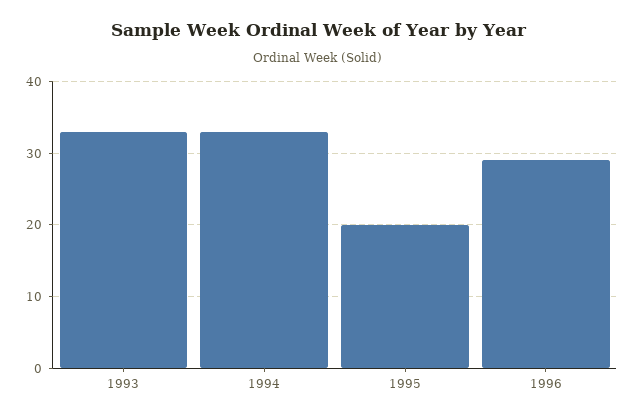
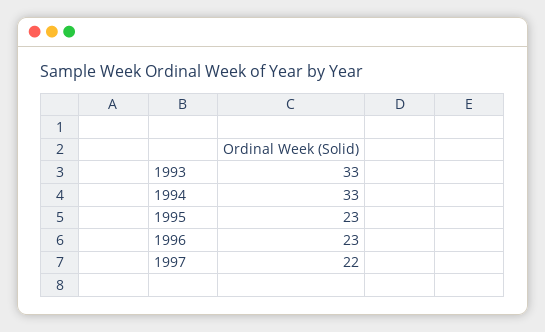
1995: 20 -> 23
1996: 29 -> 23
1997: none -> 22

